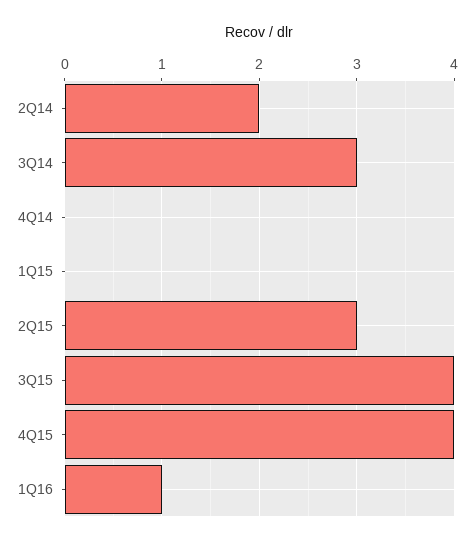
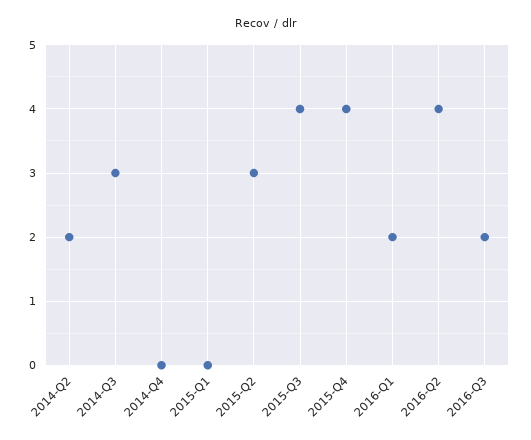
1Q16: 1 -> 2
2016-Q2: none -> 4
2016-Q3: none -> 2

